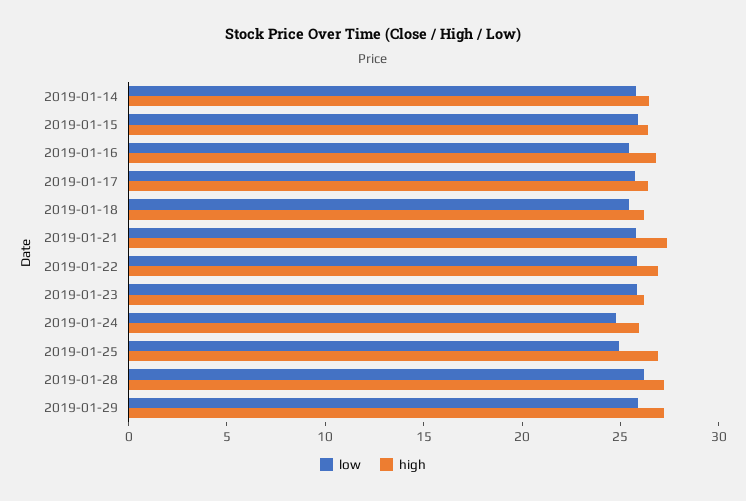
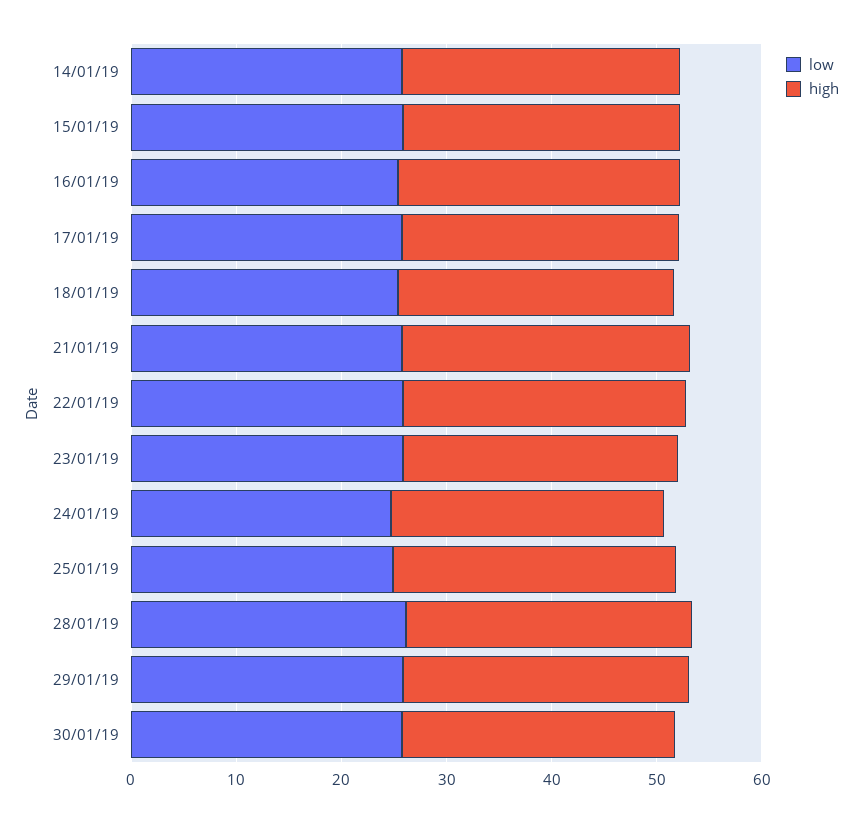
low, 30/01/19: none -> 26
high, 30/01/19: none -> 26

